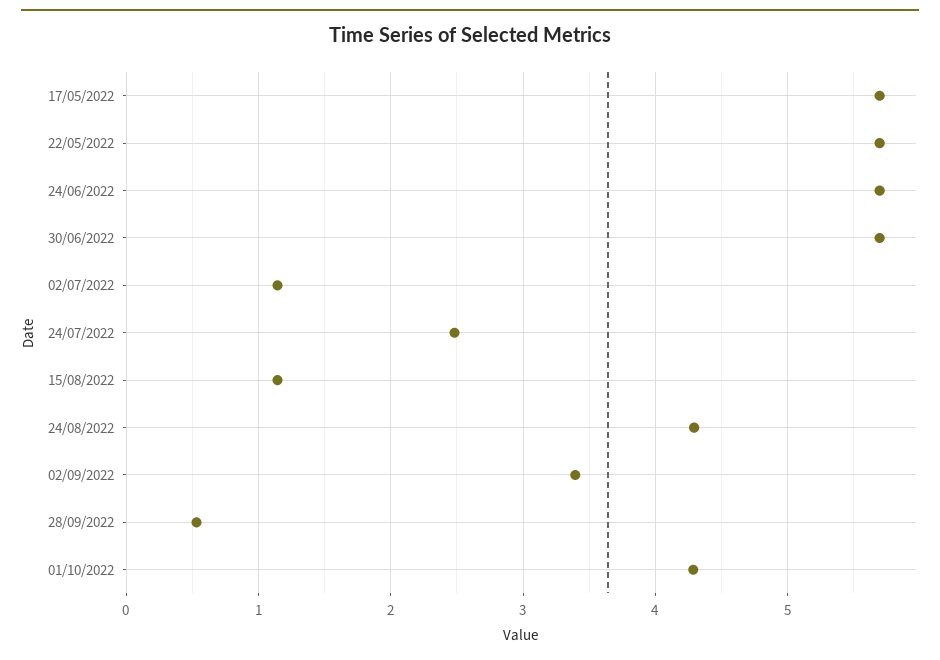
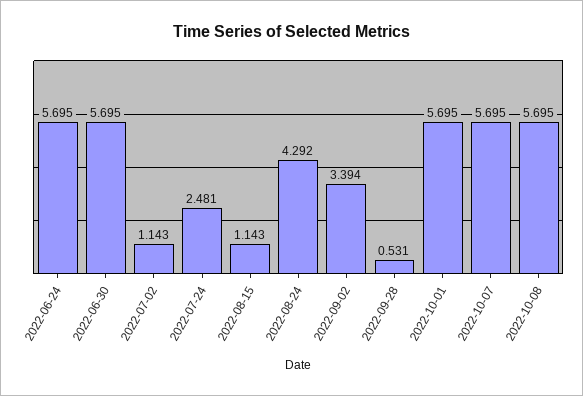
17/05/2022: 5.7 -> none
22/05/2022: 5.7 -> none
01/10/2022: 4.3 -> 5.695
2022-10-07: none -> 5.695
2022-10-08: none -> 5.695

